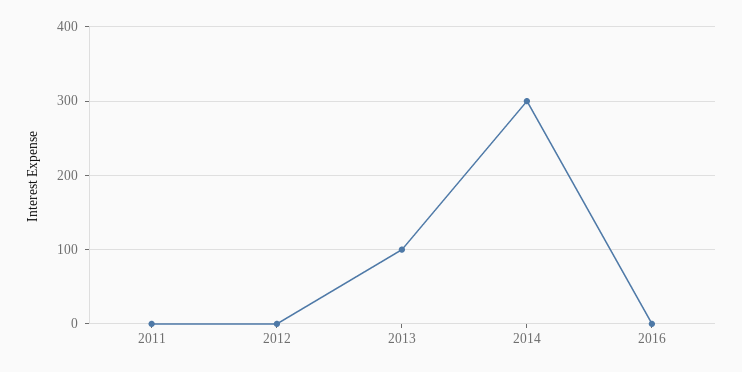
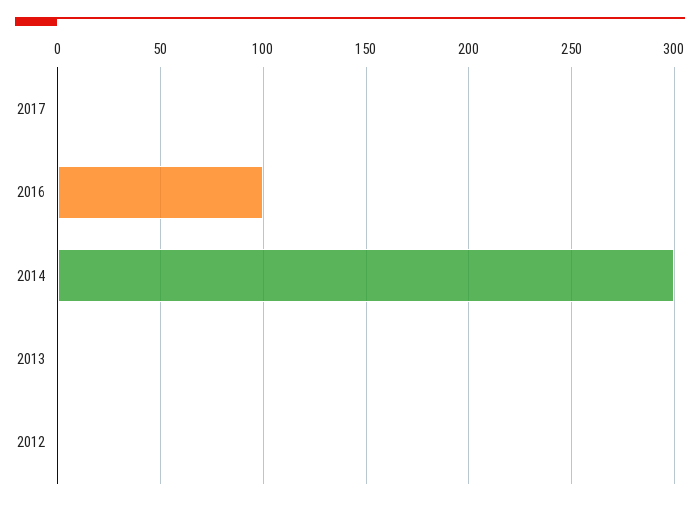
2011: 0 -> none
2013: 100 -> 0
2016: 0 -> 100
2017: none -> 0

